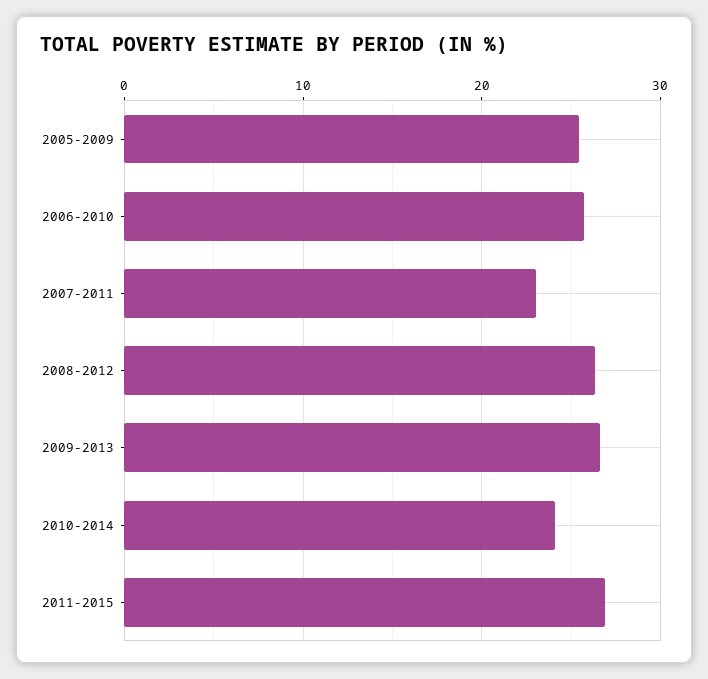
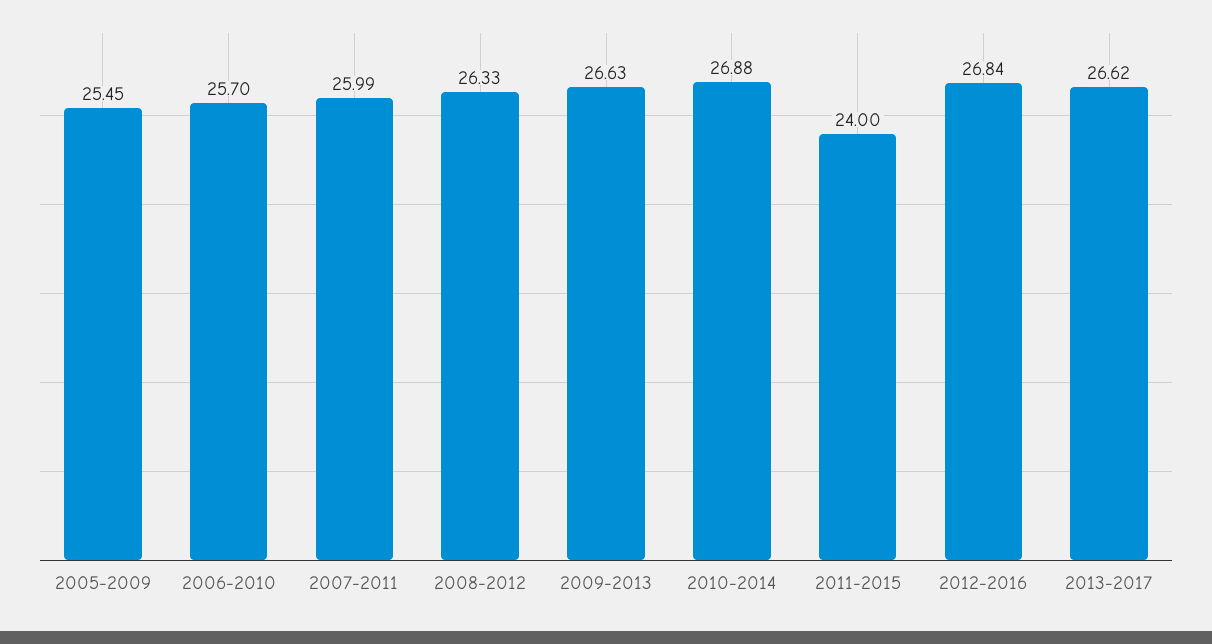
2007-2011: 23 -> 25.99
2010-2014: 24 -> 26.88
2011-2015: 27 -> 24
2012-2016: none -> 26.84
2013-2017: none -> 26.62

